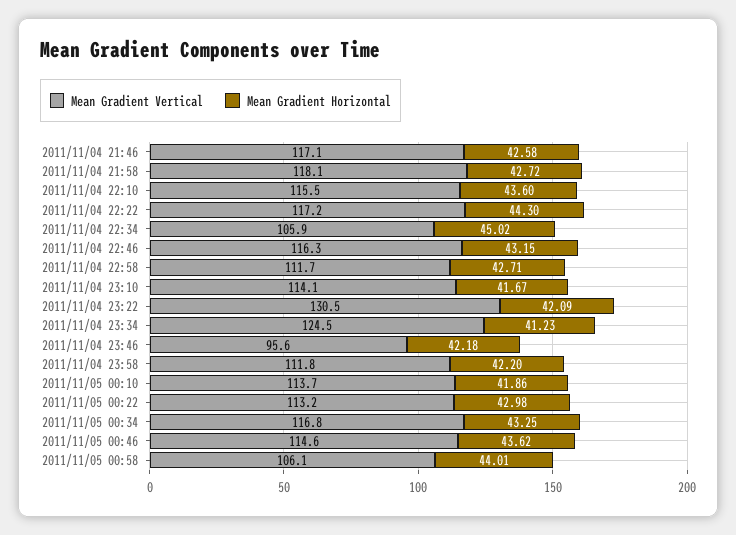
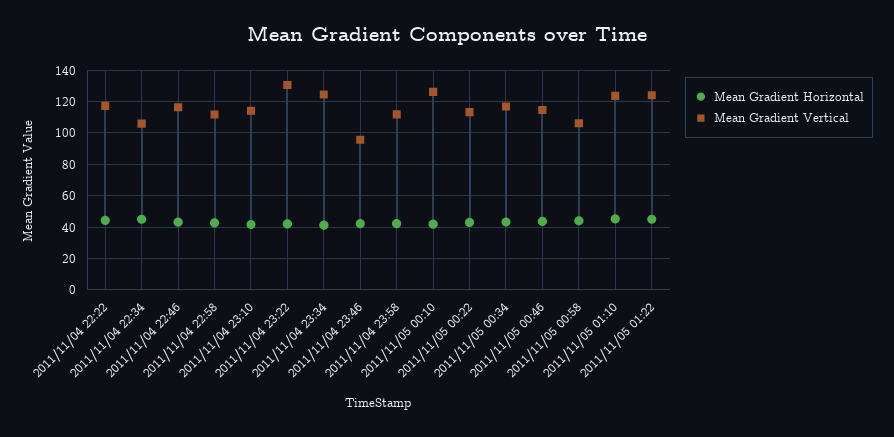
Mean Gradient Vertical, 2011/11/04 21:46: 117.1 -> none
Mean Gradient Horizontal, 2011/11/04 21:46: 42.58 -> none
Mean Gradient Vertical, 2011/11/04 21:58: 118.1 -> none
Mean Gradient Horizontal, 2011/11/04 21:58: 42.72 -> none
Mean Gradient Vertical, 2011/11/04 22:10: 115.5 -> none
Mean Gradient Horizontal, 2011/11/04 22:10: 43.6 -> none
Mean Gradient Vertical, 2011/11/05 00:10: 113.7 -> 125
Mean Gradient Horizontal, 2011/11/05 01:10: none -> 45
Mean Gradient Vertical, 2011/11/05 01:10: none -> 125
Mean Gradient Horizontal, 2011/11/05 01:22: none -> 45
Mean Gradient Vertical, 2011/11/05 01:22: none -> 125

